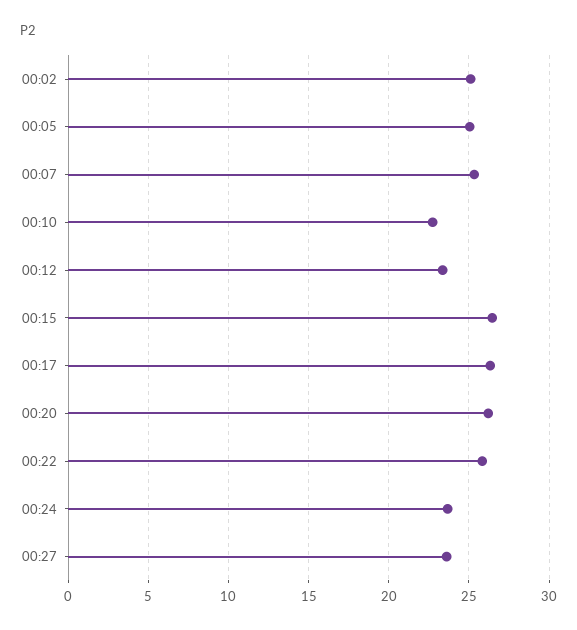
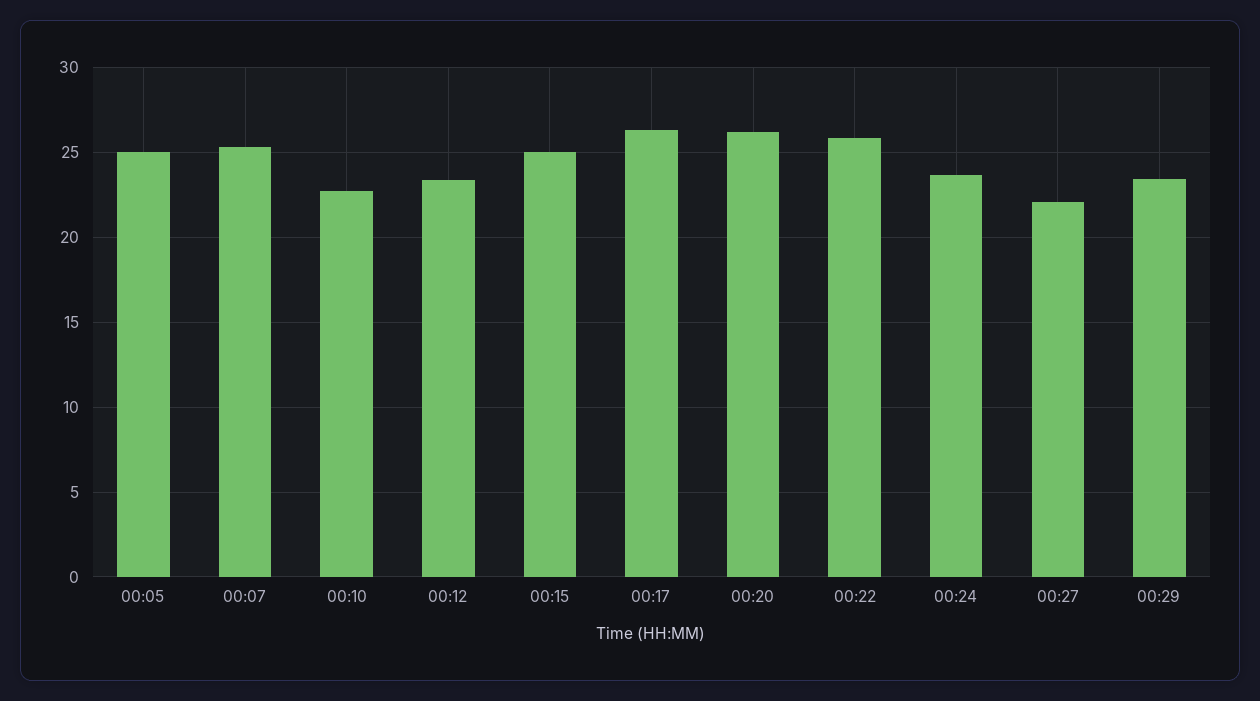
00:02: 25 -> none
00:15: 26.5 -> 25
00:27: 23.5 -> 22
00:29: none -> 23.5

